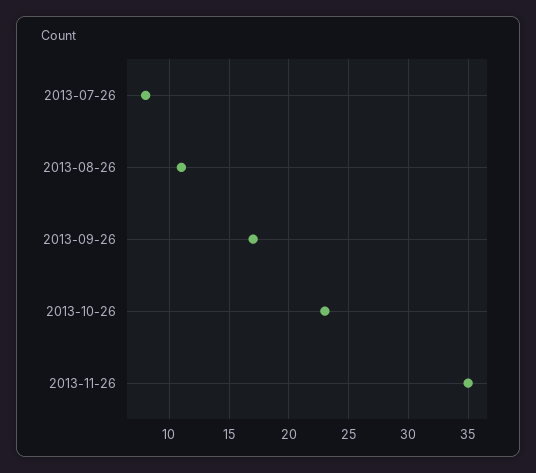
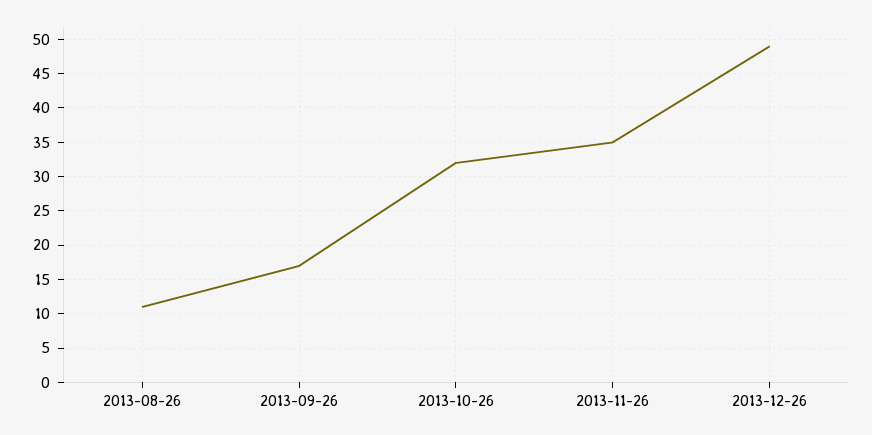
2013-07-26: 8 -> none
2013-10-26: 23 -> 32
2013-12-26: none -> 49

